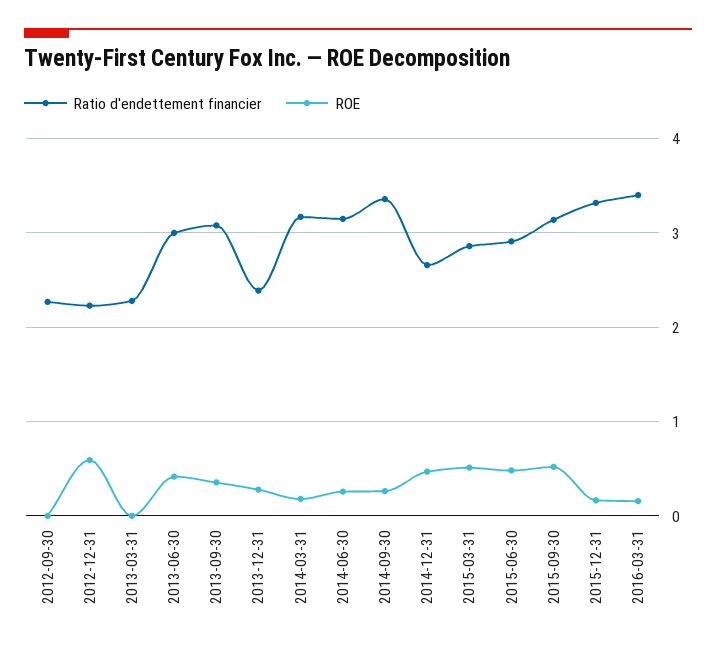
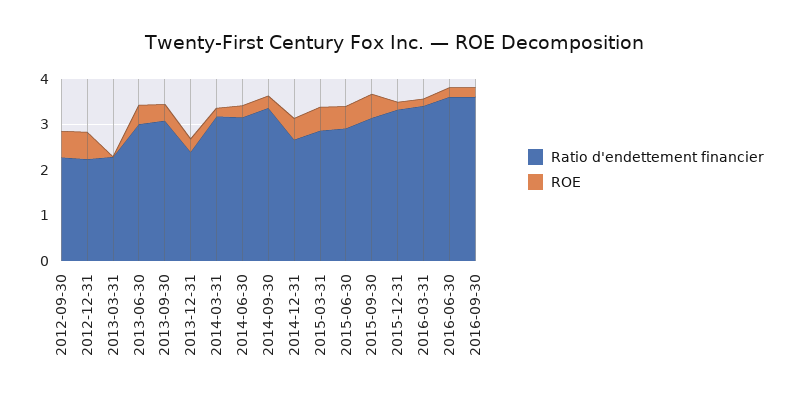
ROE, 2012-09-30: 0 -> 0.6
Ratio d'endettement financier, 2016-06-30: none -> 3.6
ROE, 2016-06-30: none -> 0.2
Ratio d'endettement financier, 2016-09-30: none -> 3.6
ROE, 2016-09-30: none -> 0.2

